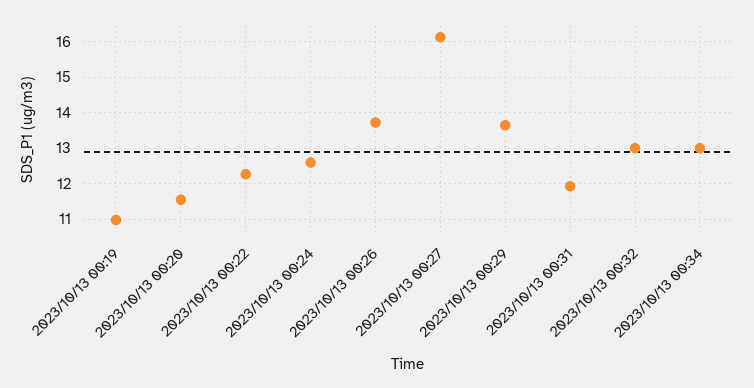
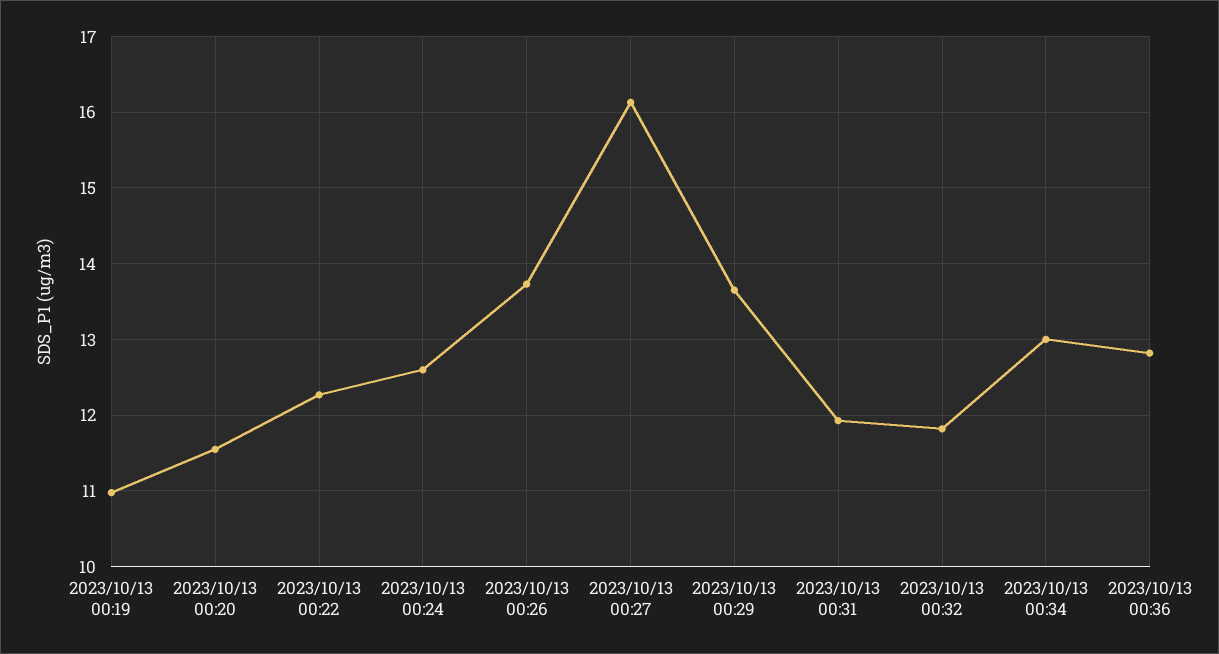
2023/10/13 00:32: 13 -> 11.8
2023/10/13 00:36: none -> 12.8

